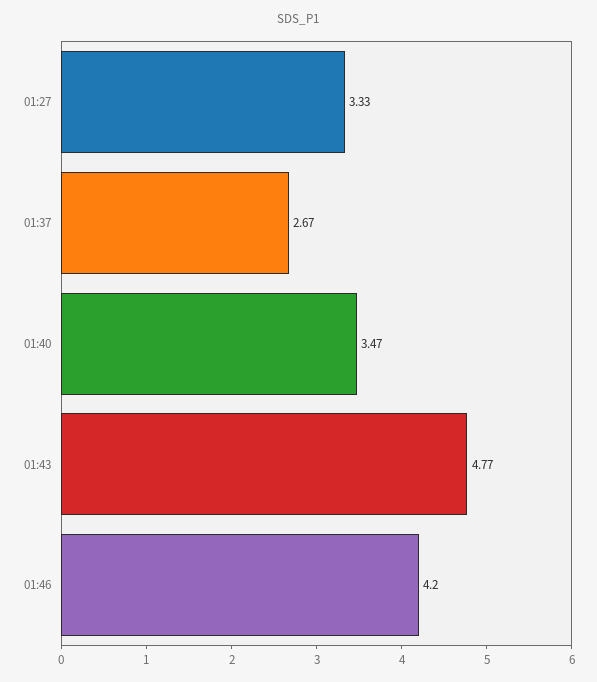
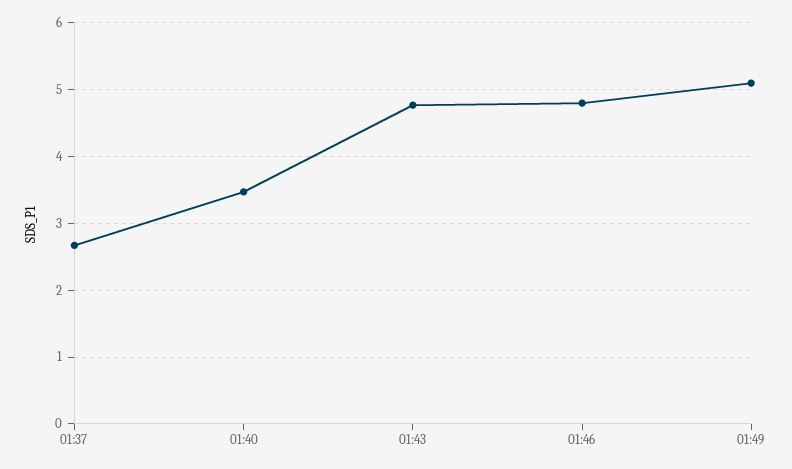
01:27: 3.33 -> none
01:46: 4.2 -> 4.8
01:49: none -> 5.1

